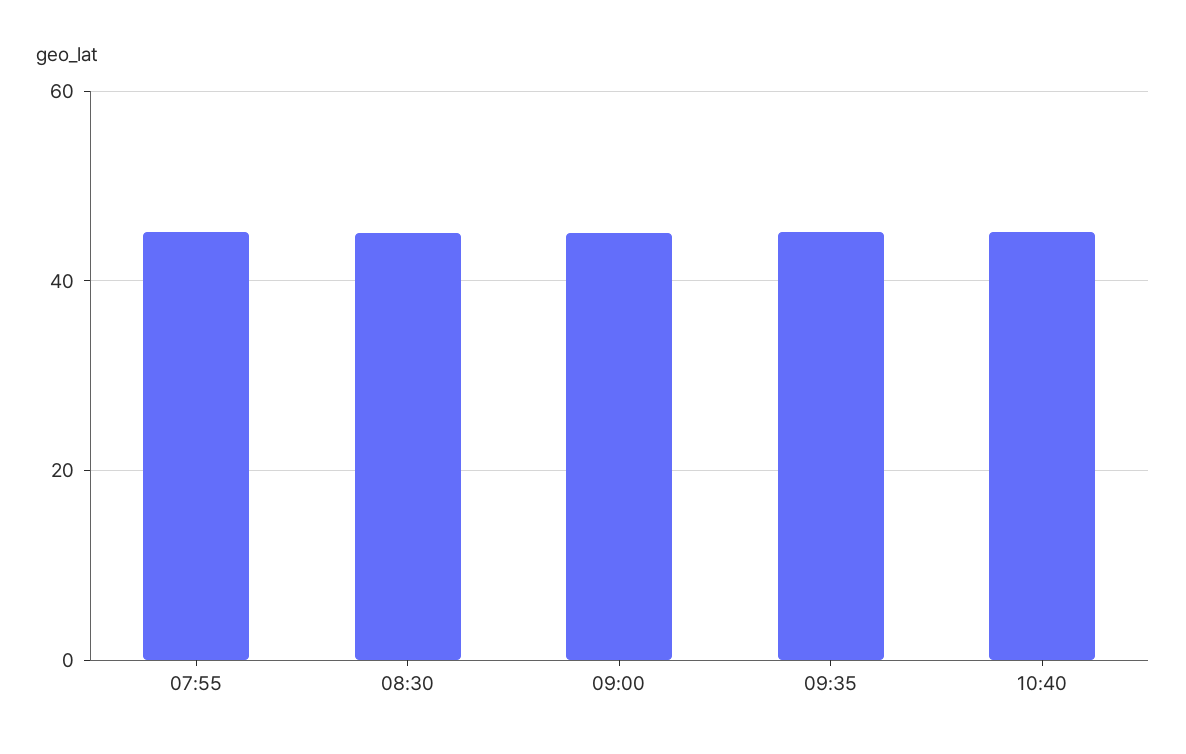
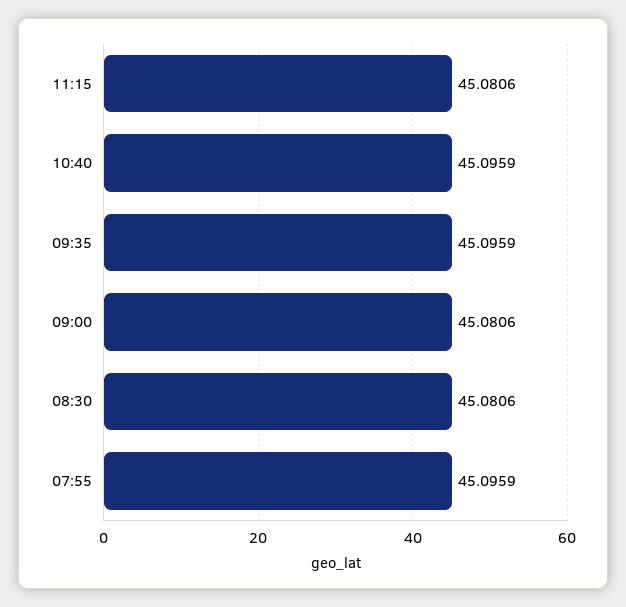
11:15: none -> 45.0806

